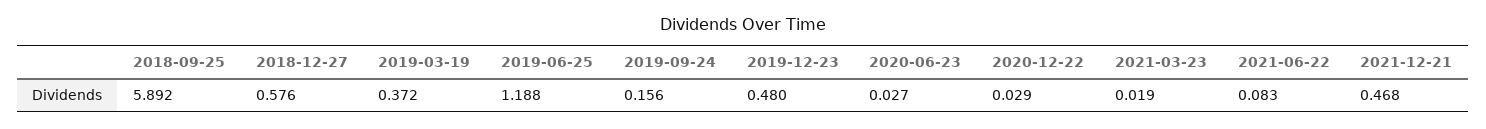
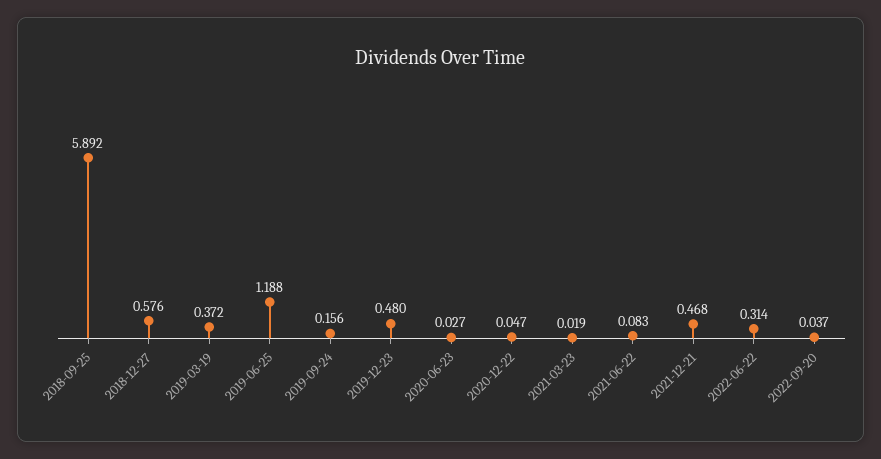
2020-12-22: 0.029 -> 0.047
2022-06-22: none -> 0.314
2022-09-20: none -> 0.037

